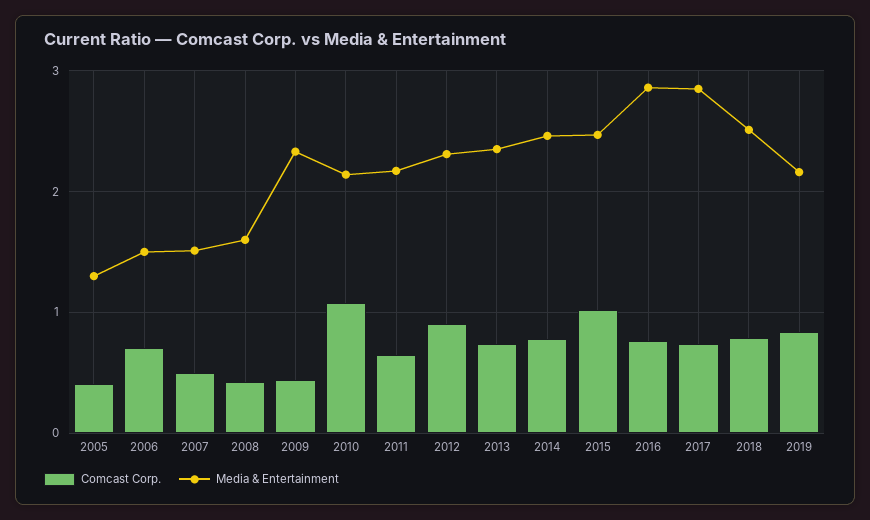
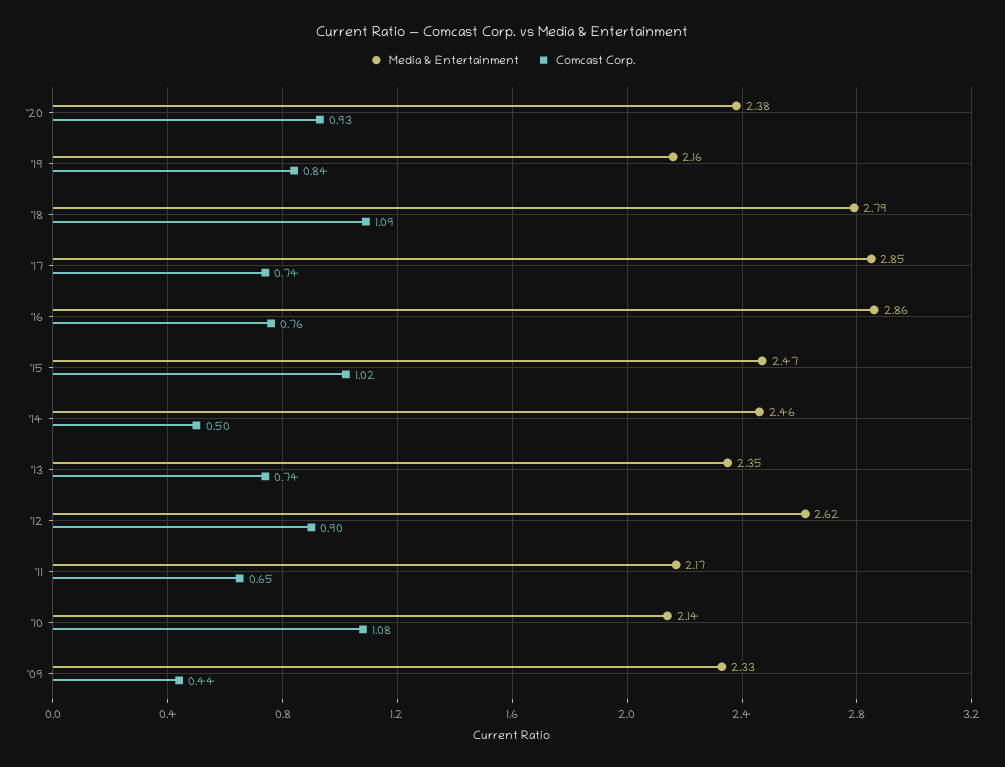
Comcast Corp., 2005: 0.4 -> none
Media & Entertainment, 2005: 1.3 -> none
Comcast Corp., 2006: 0.7 -> none
Media & Entertainment, 2006: 1.5 -> none
Comcast Corp., 2007: 0.5 -> none
Media & Entertainment, 2007: 1.5 -> none
Comcast Corp., 2008: 0.4 -> none
Media & Entertainment, 2008: 1.6 -> none
Media & Entertainment, 2012: 2.3 -> 2.62
Comcast Corp., 2014: 0.8 -> 0.5
Comcast Corp., 2018: 0.8 -> 1.09
Media & Entertainment, 2018: 2.5 -> 2.79
Media & Entertainment, '20: none -> 2.38
Comcast Corp., '20: none -> 0.93

